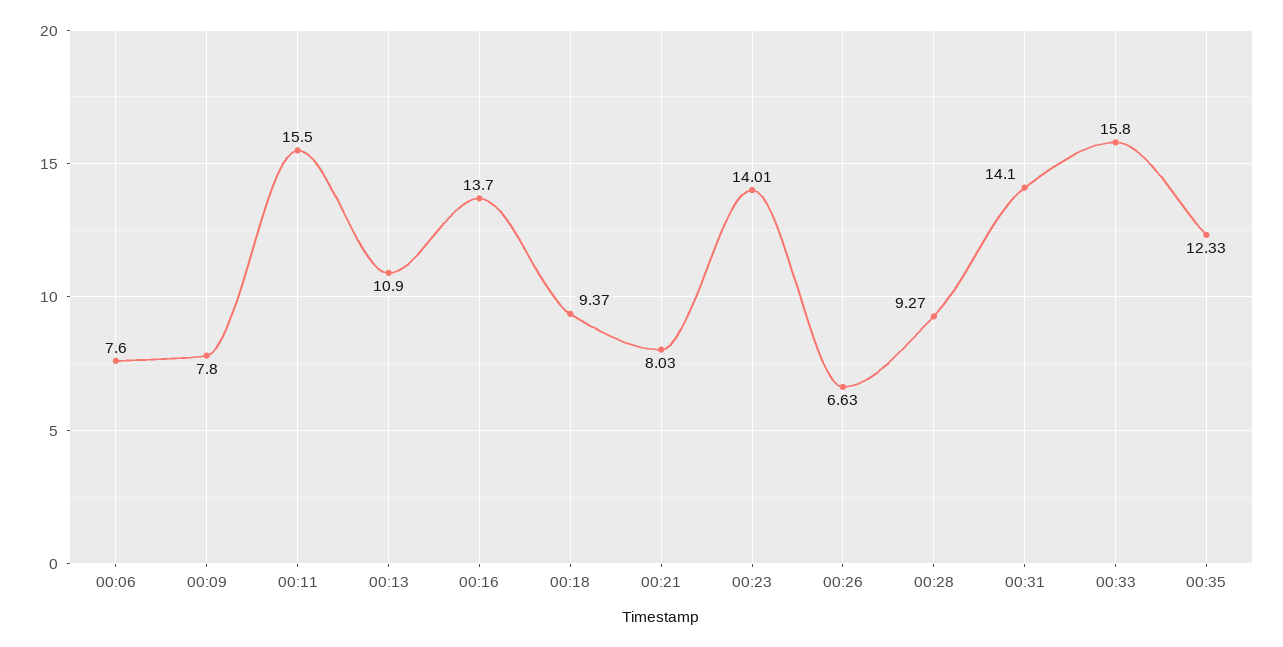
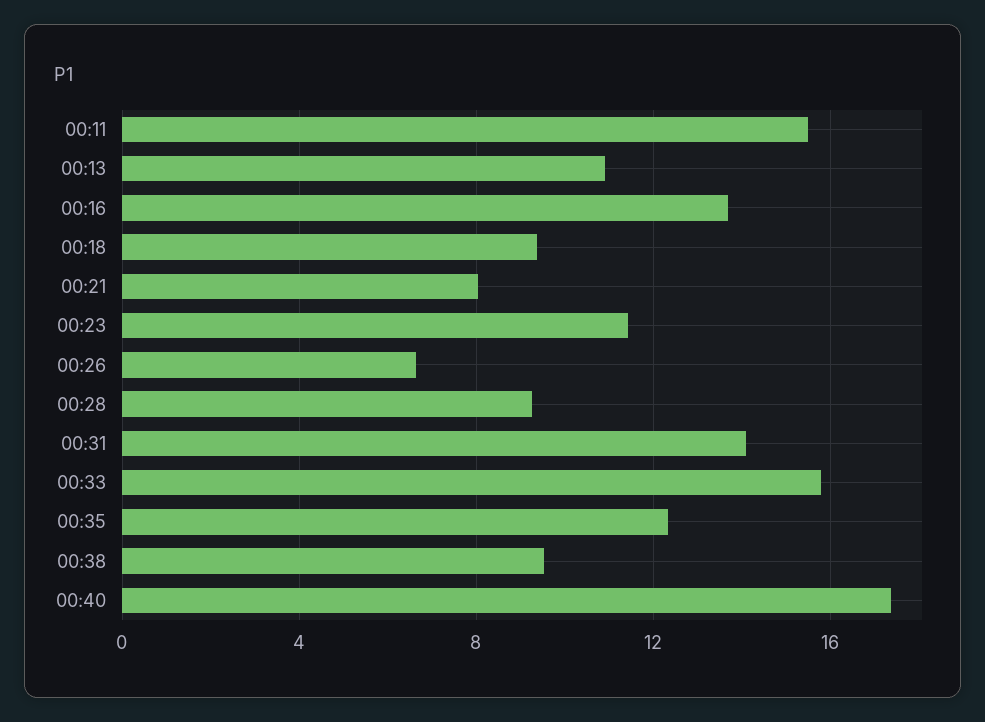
00:06: 7.6 -> none
00:09: 7.8 -> none
00:23: 14.01 -> 11.5
00:38: none -> 9.5
00:40: none -> 17.5

